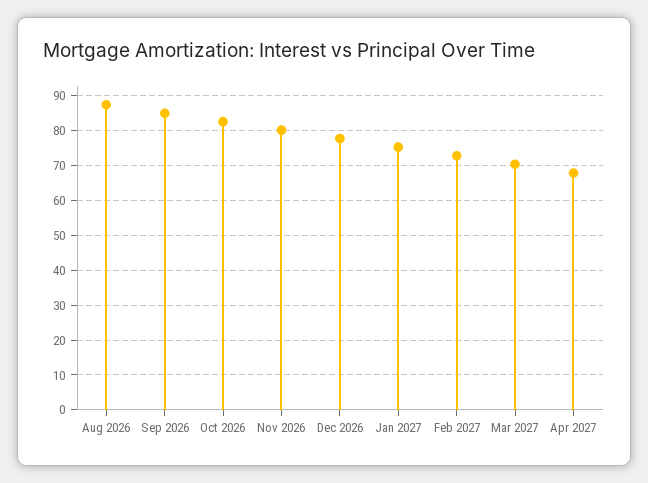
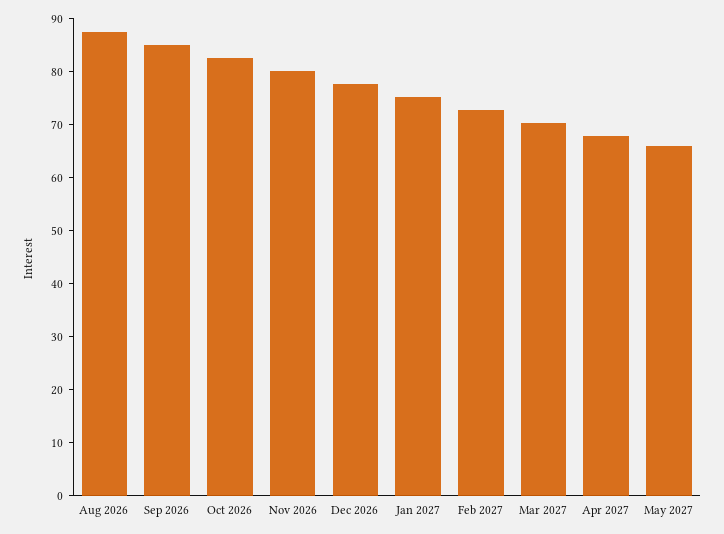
May 2027: none -> 66

